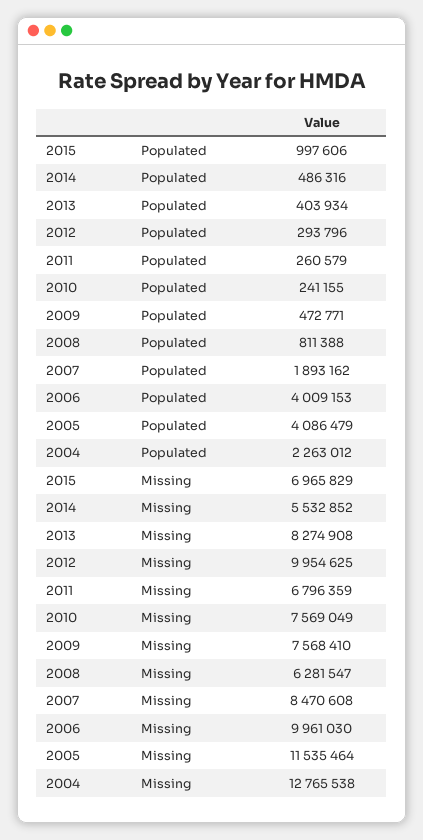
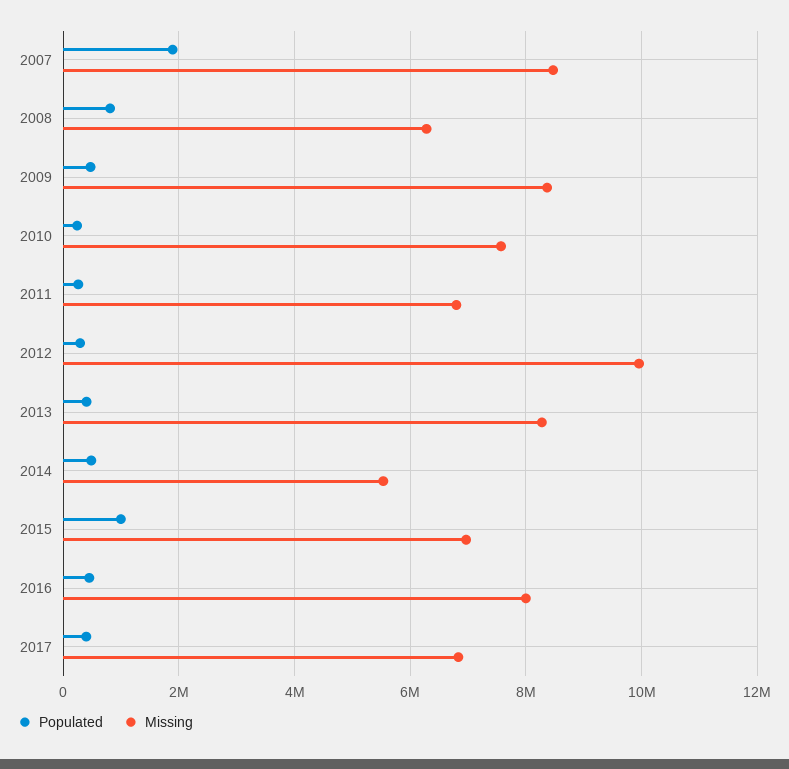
Populated, 2006: 4009153 -> none
Populated, 2005: 4086479 -> none
Populated, 2004: 2263012 -> none
Missing, 2009: 7568410 -> 8400000
Missing, 2006: 9961030 -> none
Missing, 2005: 11535464 -> none
Missing, 2004: 12765538 -> none
Populated, 2016: none -> 400000
Missing, 2016: none -> 8000000
Populated, 2017: none -> 400000
Missing, 2017: none -> 6800000

